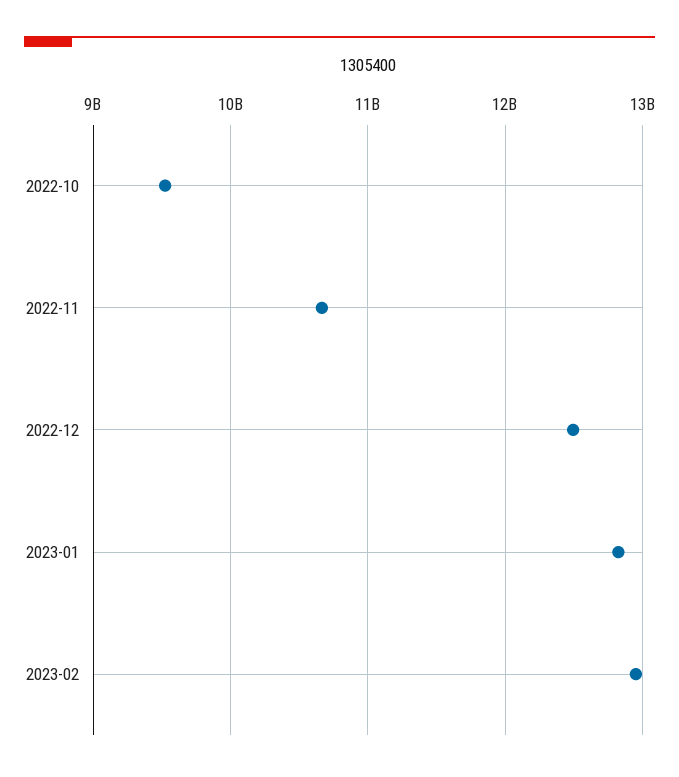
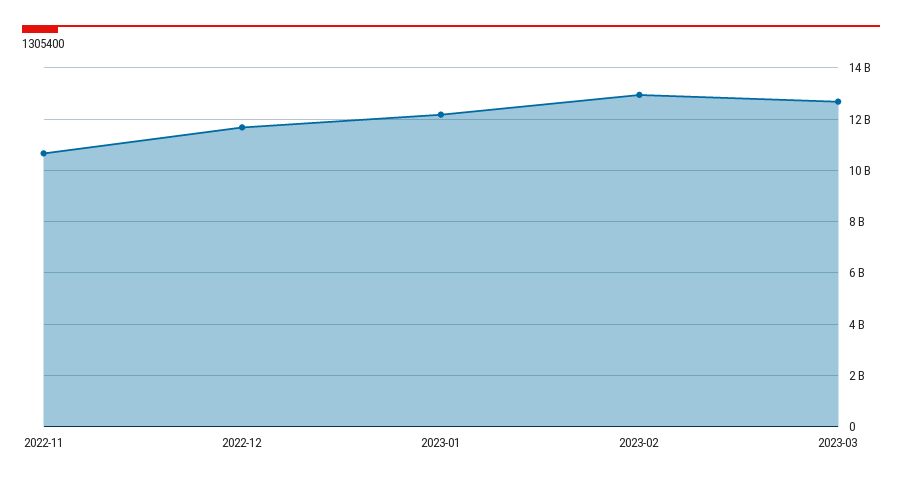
2022-10: 9500000000 -> none
2022-12: 12500000000 -> 11750000000
2023-01: 12800000000 -> 12250000000
2023-03: none -> 12750000000

